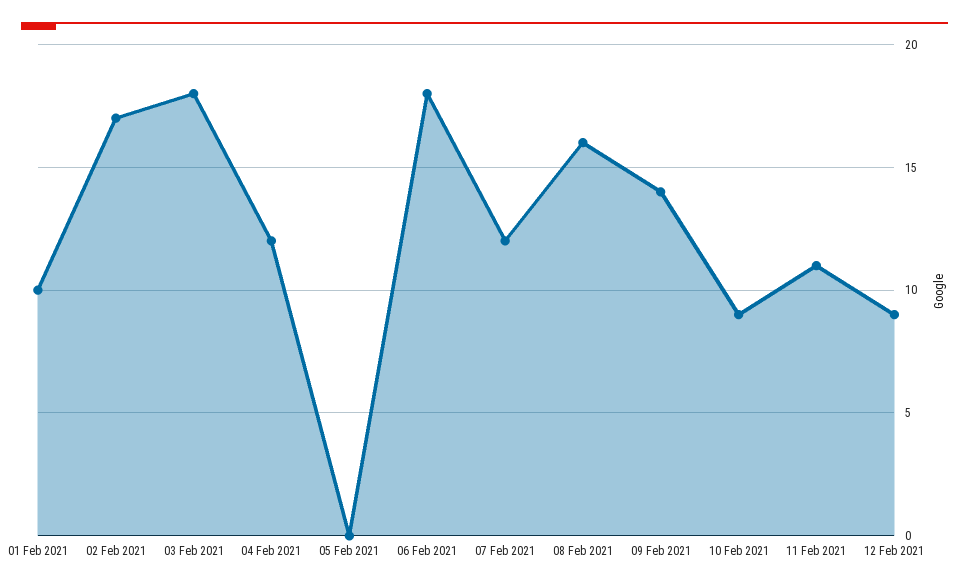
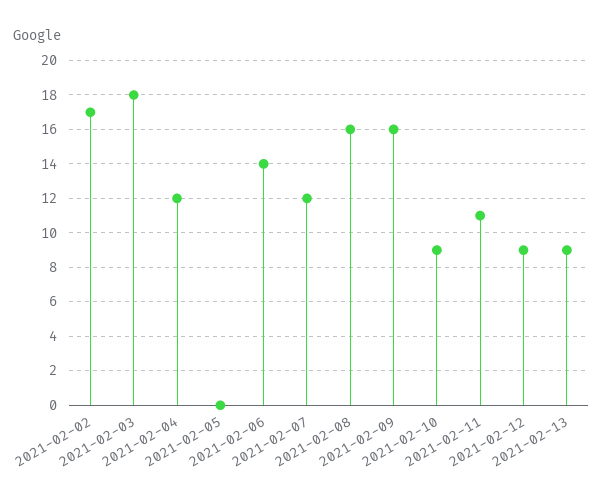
01 Feb 2021: 10 -> none
06 Feb 2021: 18 -> 14
09 Feb 2021: 14 -> 16
2021-02-13: none -> 9

